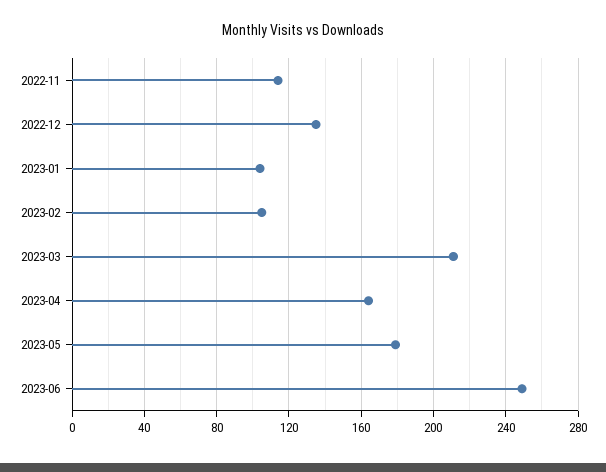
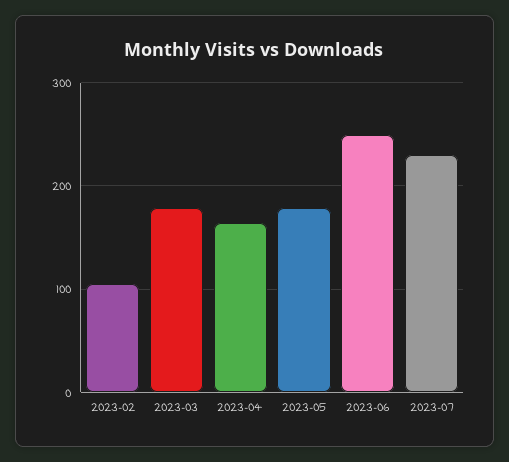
2022-11: 115 -> none
2022-12: 135 -> none
2023-01: 105 -> none
2023-03: 210 -> 180
2023-07: none -> 230

